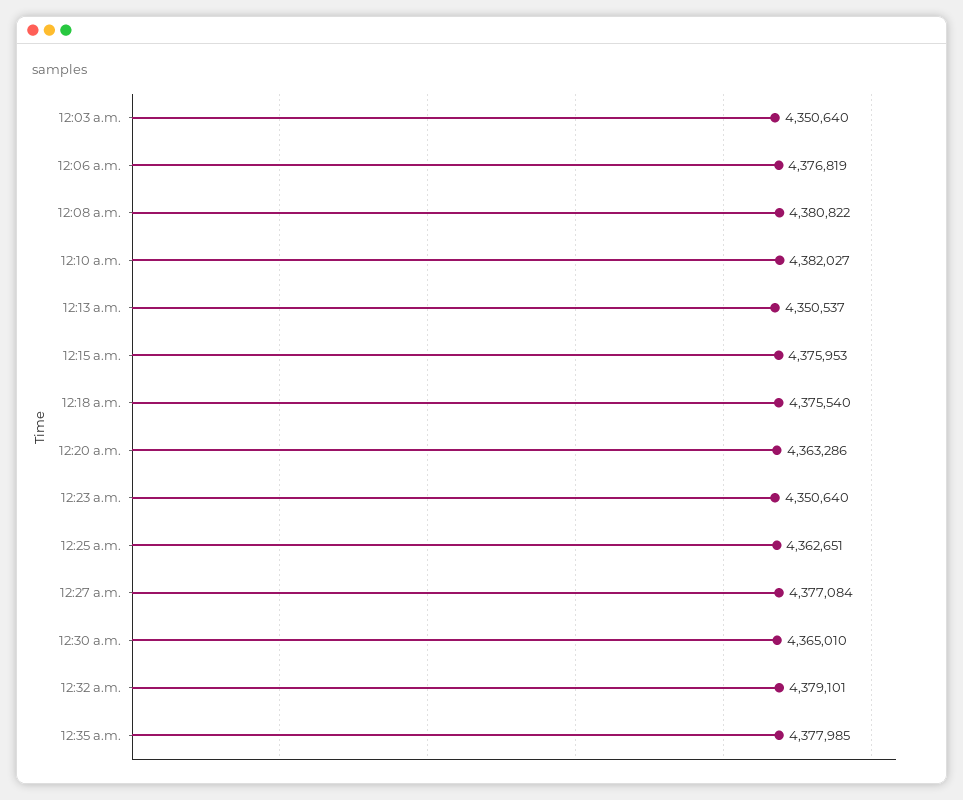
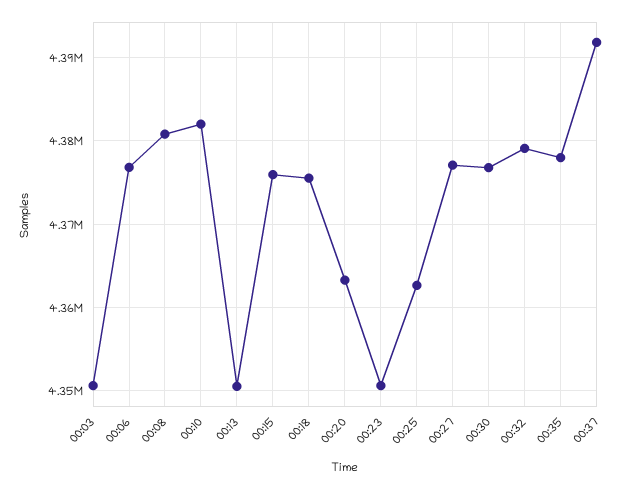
12:30 a.m.: 4365010 -> 4377000
00:37: none -> 4392000

